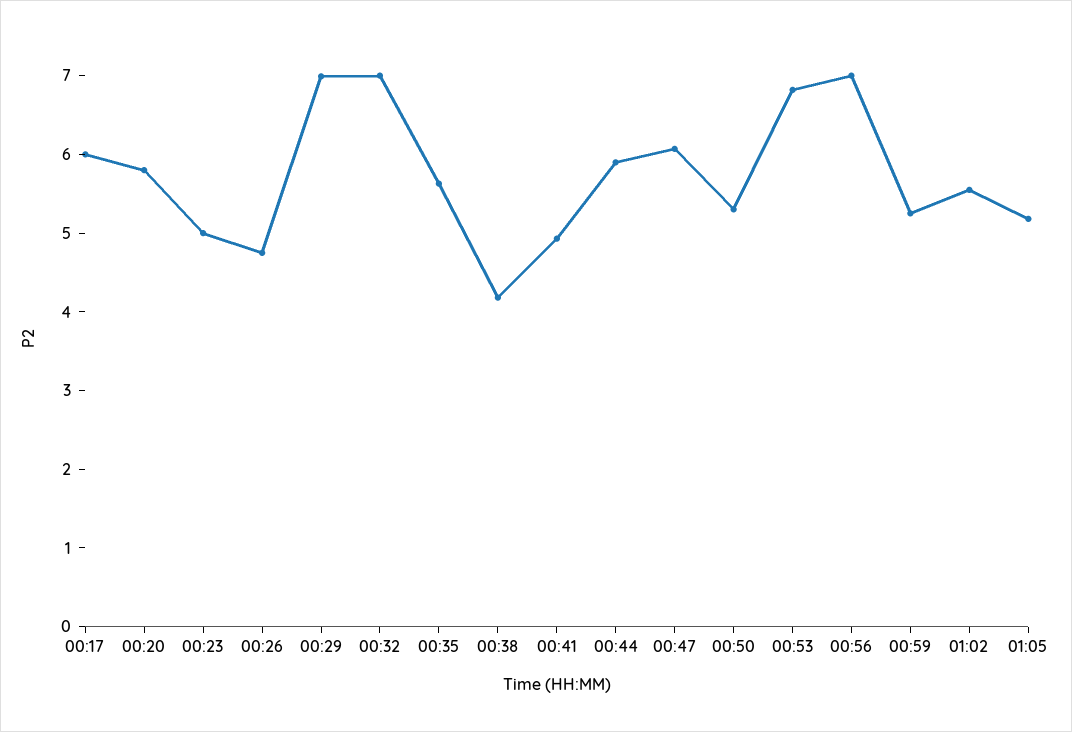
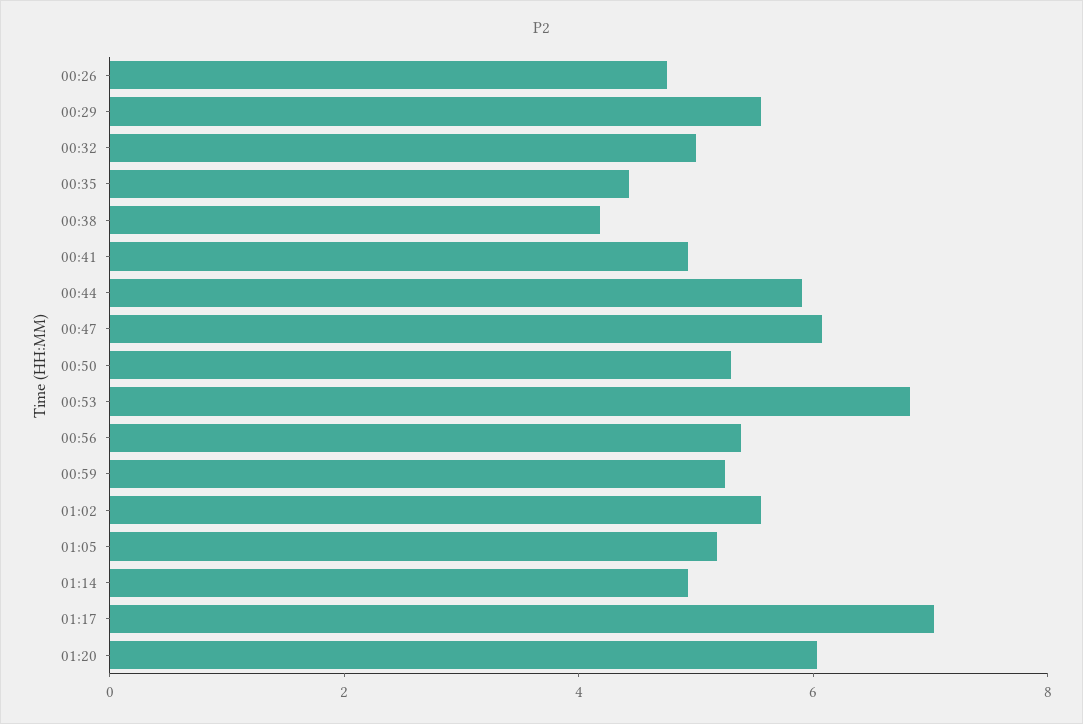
00:17: 6 -> none
00:20: 5.8 -> none
00:23: 5 -> none
00:29: 7 -> 5.5
00:32: 7 -> 5
00:35: 5.6 -> 4.5
00:56: 7 -> 5.5
01:14: none -> 5
01:17: none -> 7
01:20: none -> 6

